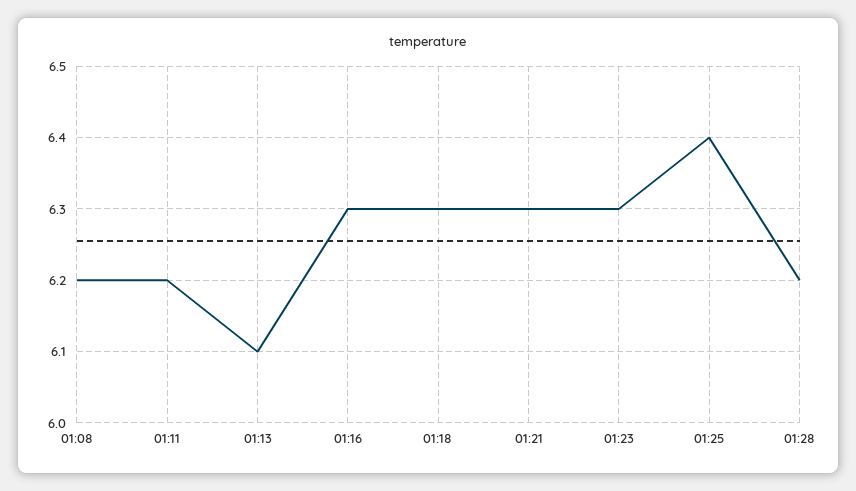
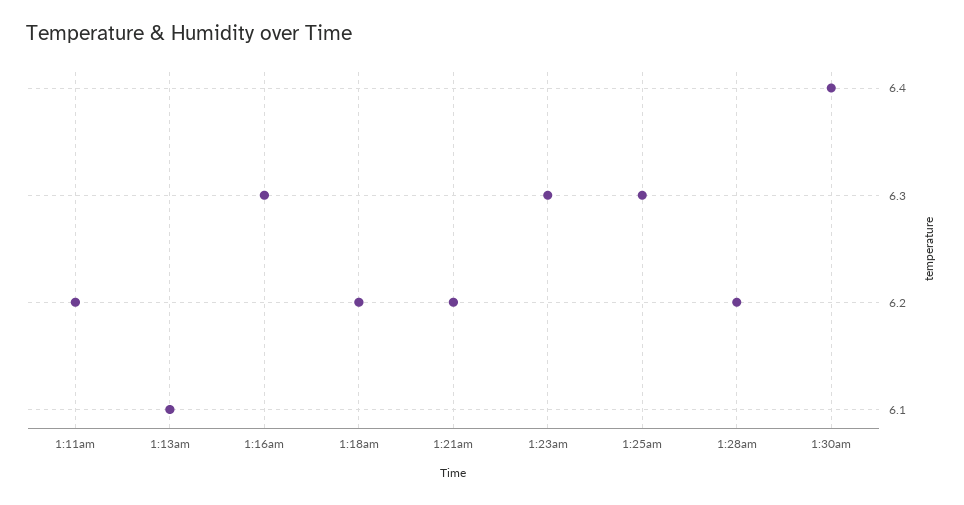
01:08: 6.2 -> none
01:18: 6.3 -> 6.2
01:21: 6.3 -> 6.2
01:25: 6.4 -> 6.3
1:30am: none -> 6.4

